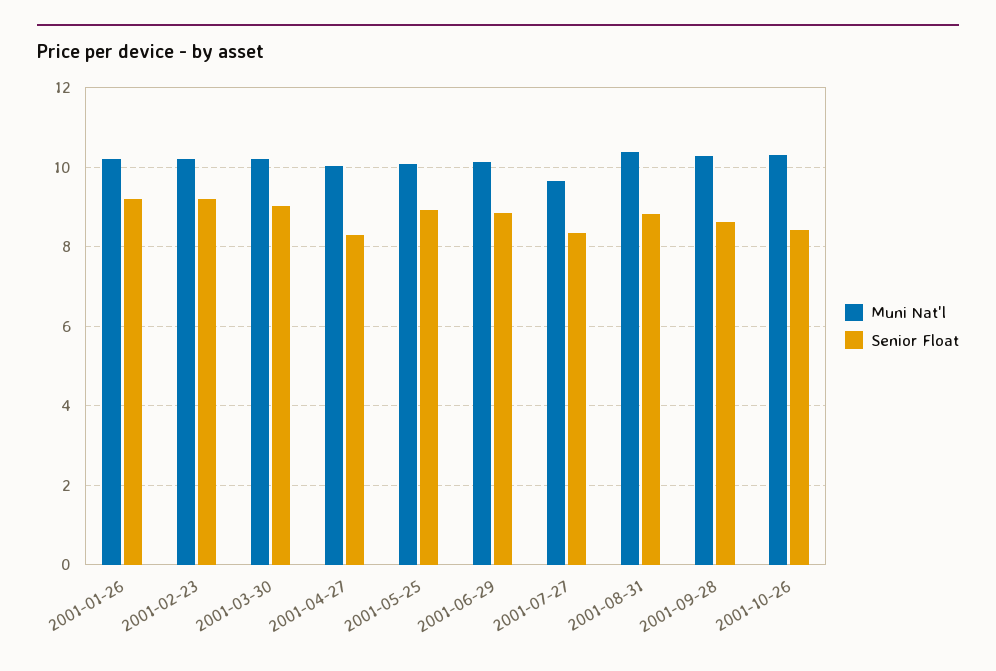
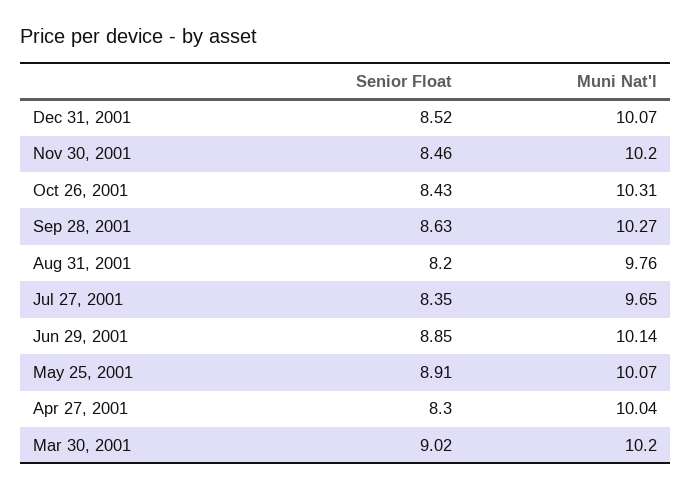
Muni Nat'l, 2001-01-26: 10.2 -> none
Senior Float, 2001-01-26: 9.2 -> none
Muni Nat'l, 2001-02-23: 10.2 -> none
Senior Float, 2001-02-23: 9.2 -> none
Muni Nat'l, 2001-08-31: 10.4 -> 9.76
Senior Float, 2001-08-31: 8.8 -> 8.2
Senior Float, Dec 31, 2001: none -> 8.52
Muni Nat'l, Dec 31, 2001: none -> 10.07
Senior Float, Nov 30, 2001: none -> 8.46
Muni Nat'l, Nov 30, 2001: none -> 10.2

